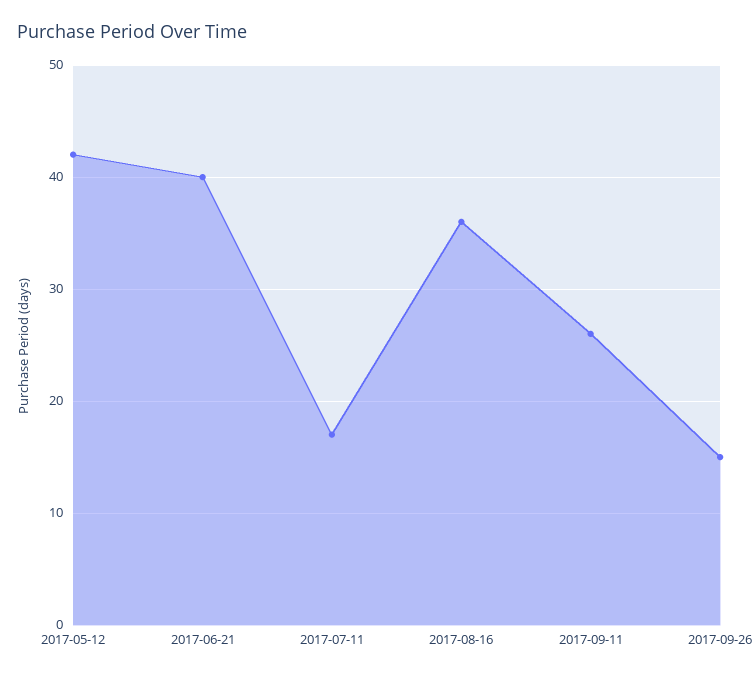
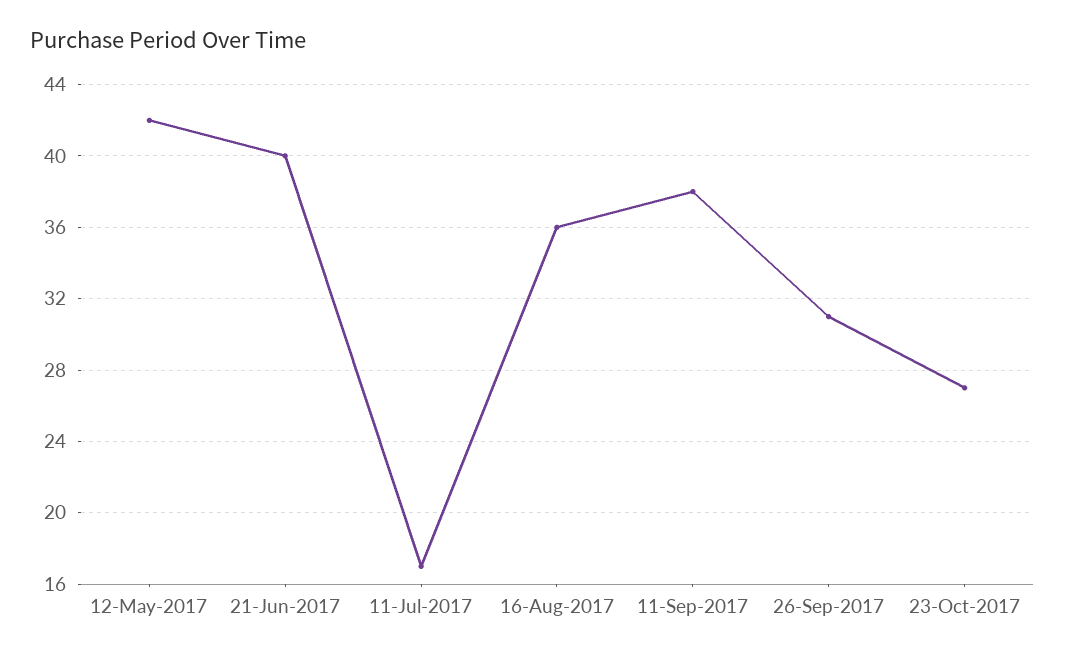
2017-09-11: 26 -> 38
2017-09-26: 15 -> 31
23-Oct-2017: none -> 27

